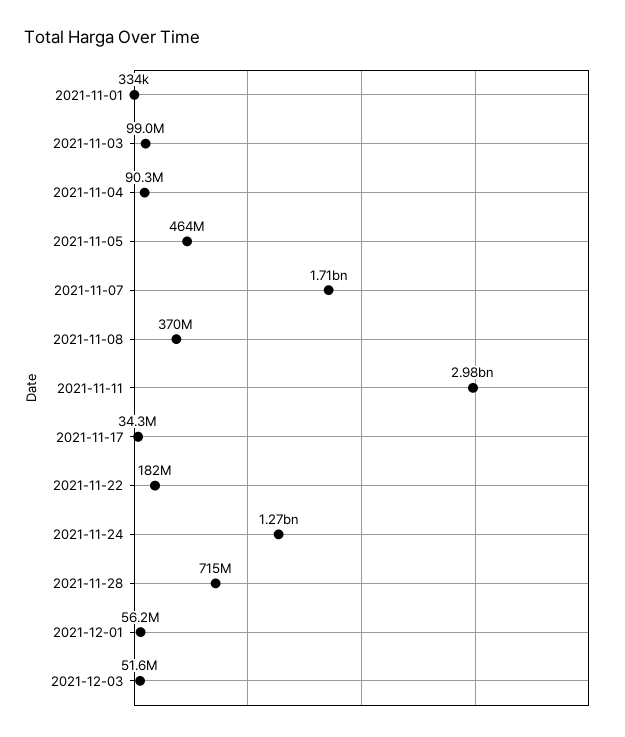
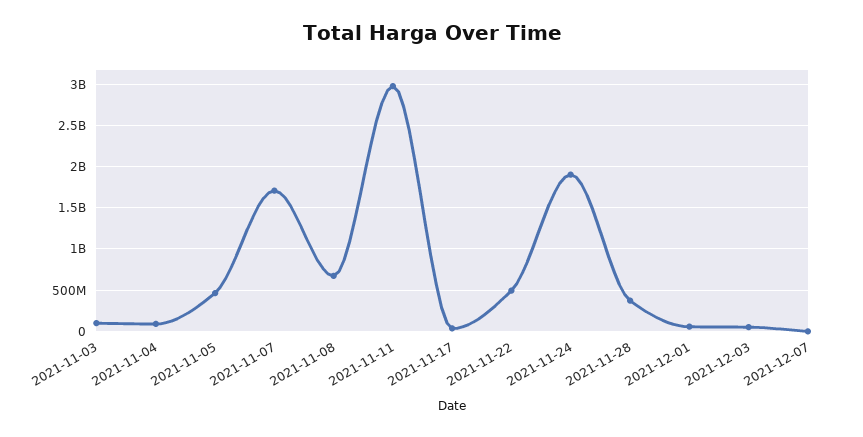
2021-11-01: 334000 -> none
2021-11-08: 370000000 -> 700000000
2021-11-22: 182000000 -> 500000000
2021-11-24: 1270000000 -> 1900000000
2021-11-28: 715000000 -> 400000000
2021-12-07: none -> 0

